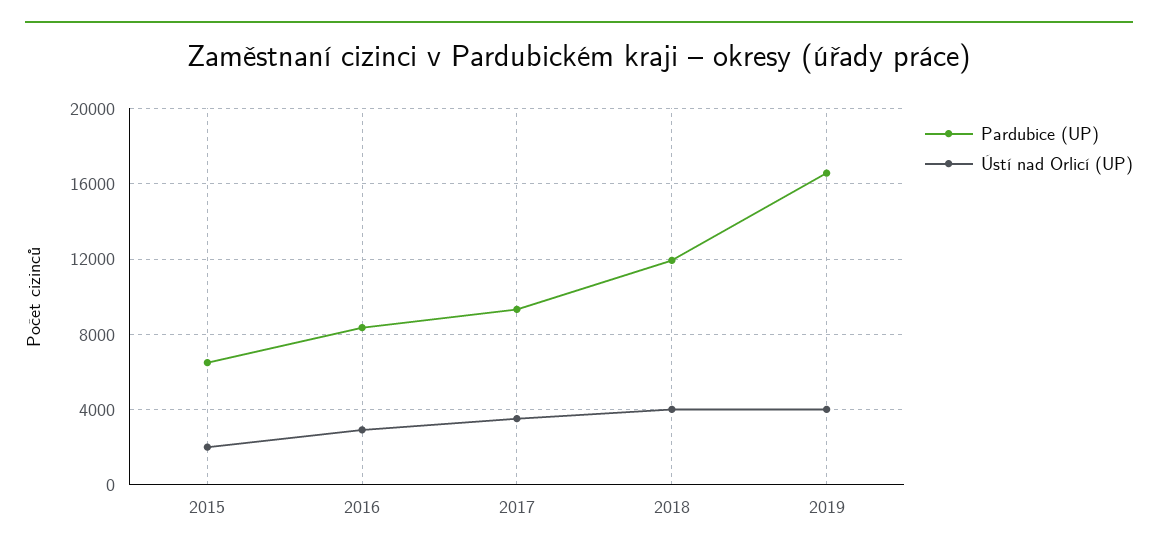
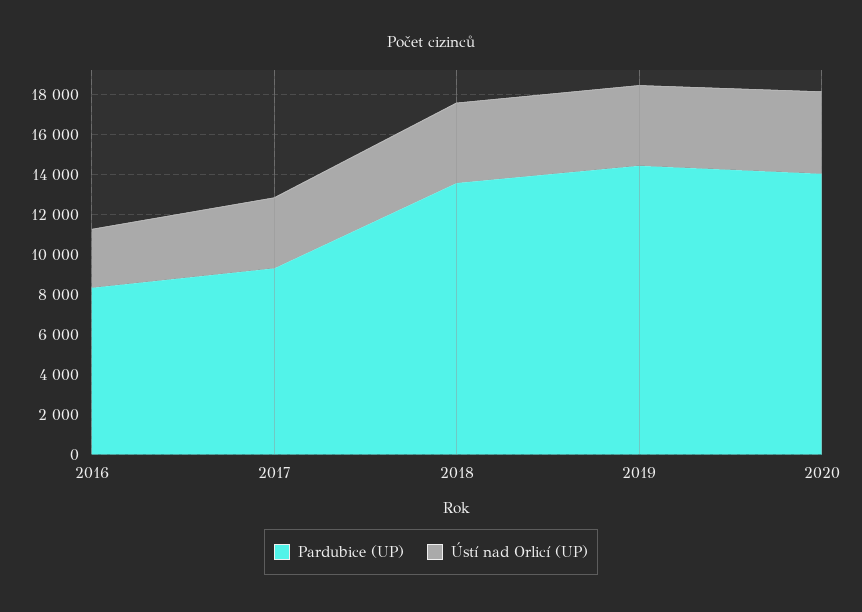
Pardubice (UP), 2015: 6500 -> none
Ústí nad Orlicí (UP), 2015: 2000 -> none
Pardubice (UP), 2018: 12000 -> 13500
Pardubice (UP), 2019: 16500 -> 14500
Pardubice (UP), 2020: none -> 14000
Ústí nad Orlicí (UP), 2020: none -> 4000

